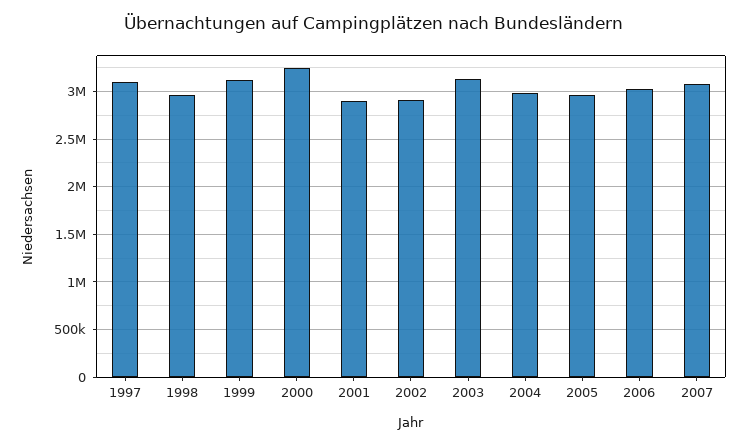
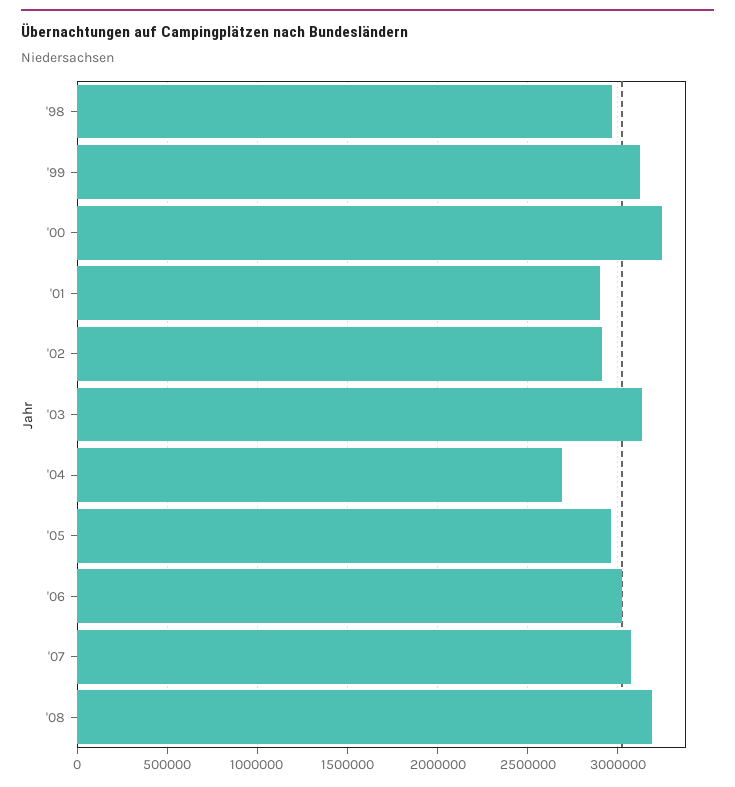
1997: 3100000 -> none
2004: 3000000 -> 2700000
'08: none -> 3200000

